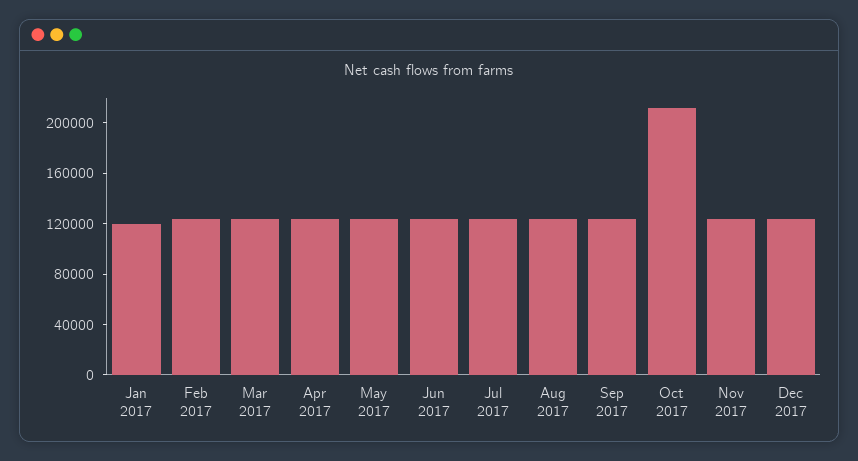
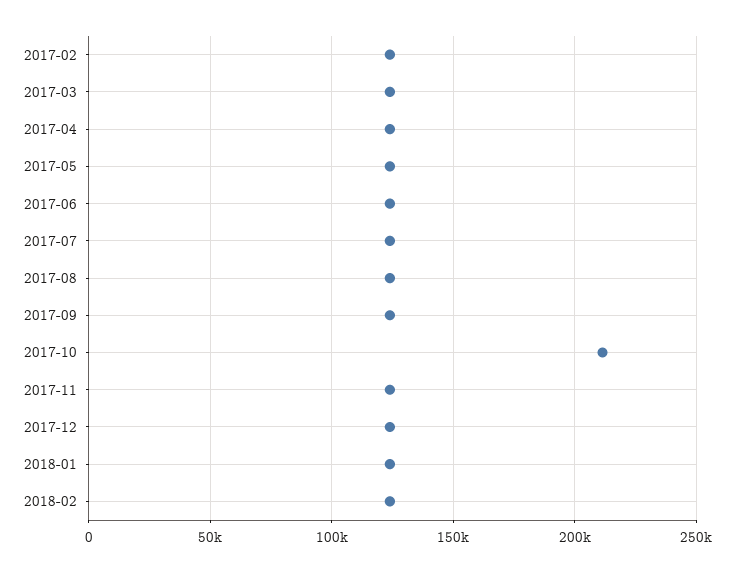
Jan 2017: 120000 -> none
2018-01: none -> 125000
2018-02: none -> 125000

